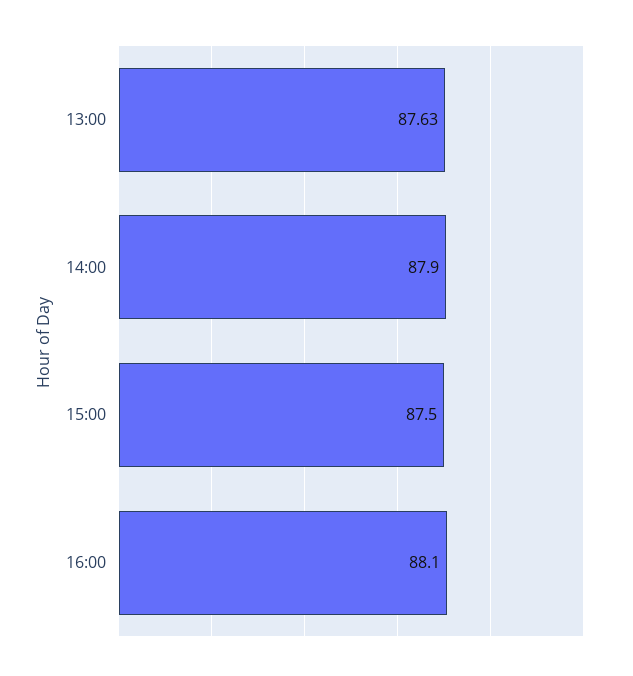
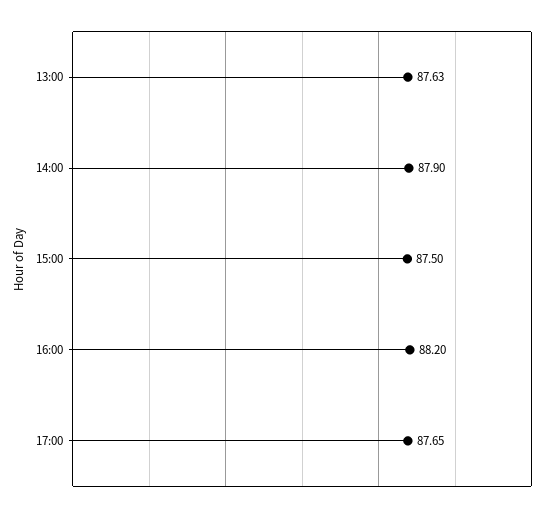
16:00: 88.1 -> 88.2
17:00: none -> 87.65

